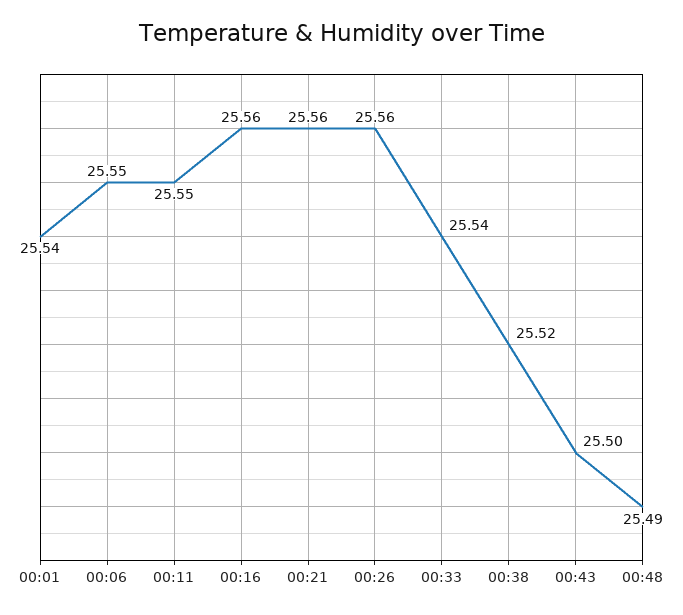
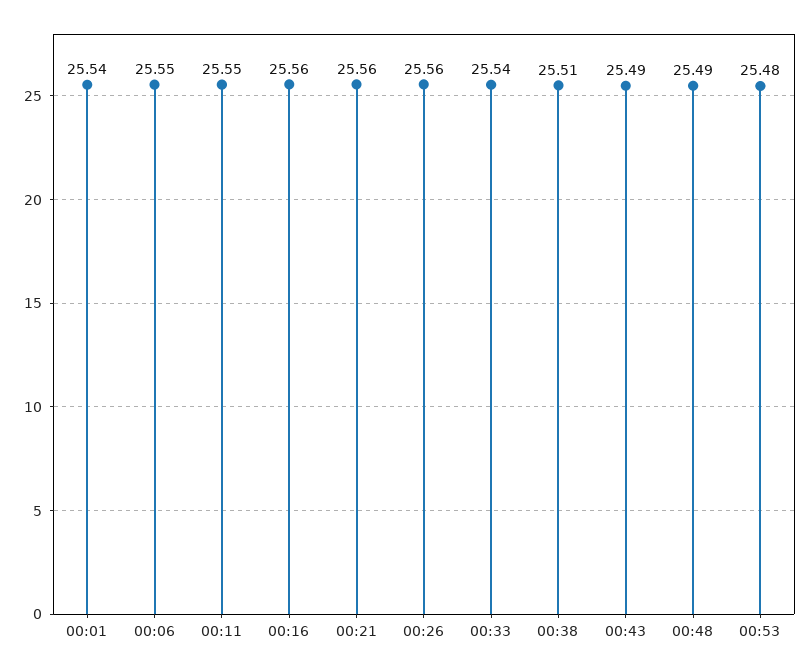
00:38: 25.52 -> 25.51
00:43: 25.5 -> 25.49
00:53: none -> 25.48

